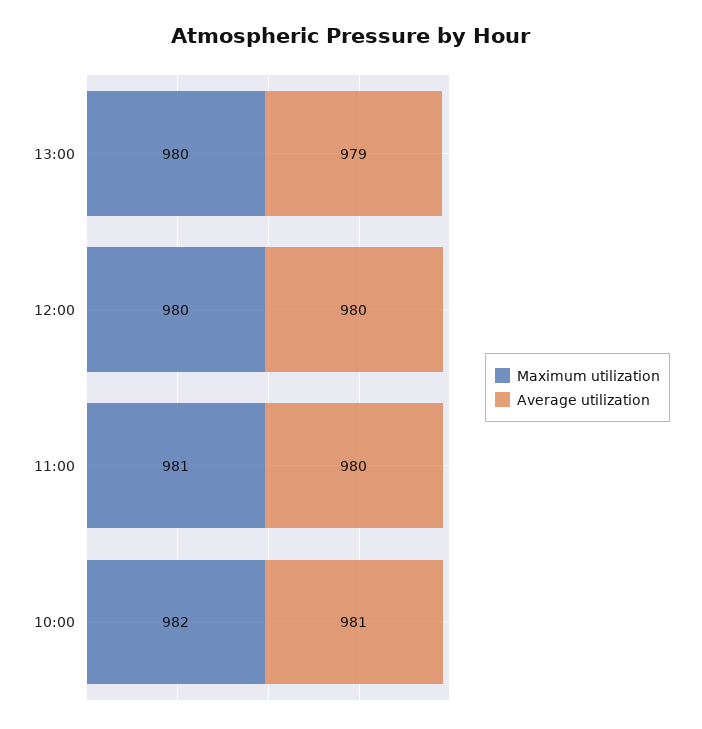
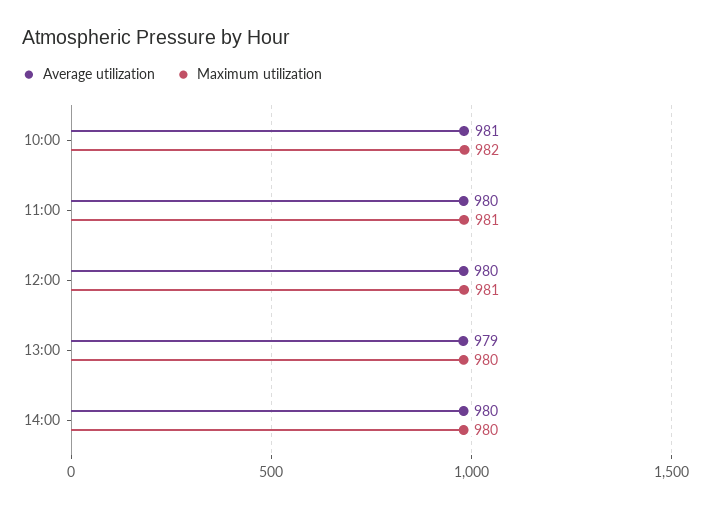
Maximum utilization, 12:00: 980 -> 981
Average utilization, 14:00: none -> 980
Maximum utilization, 14:00: none -> 980

